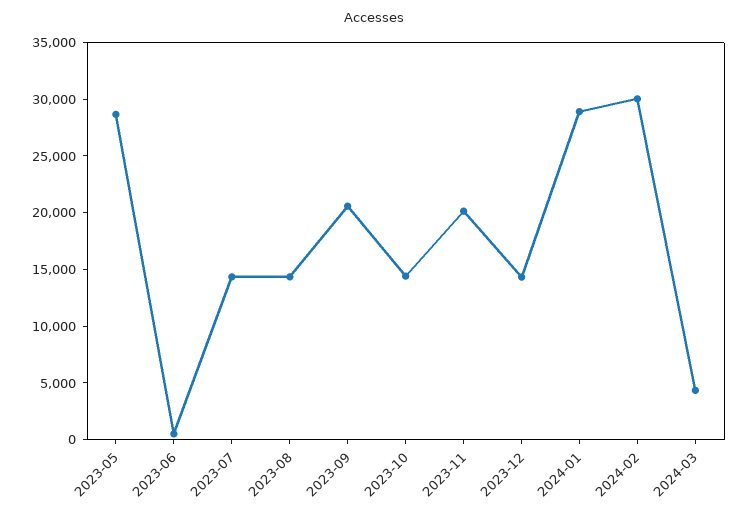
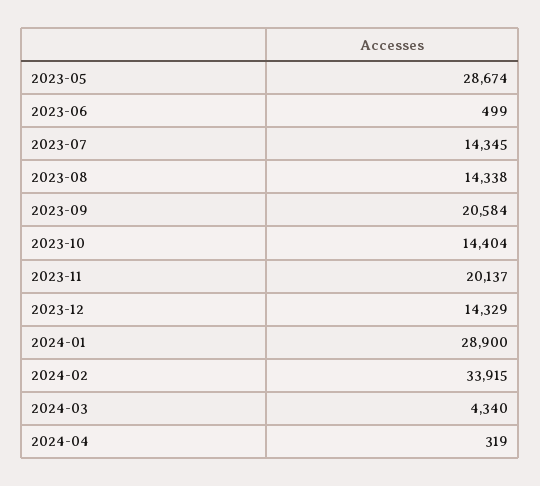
2024-02: 30000 -> 33915
2024-04: none -> 319

